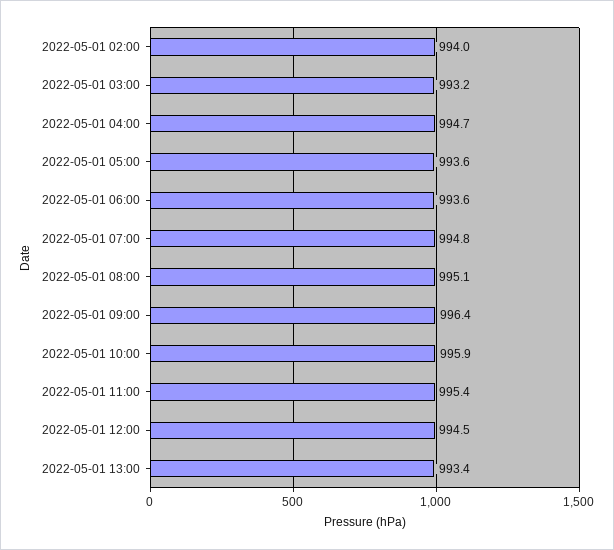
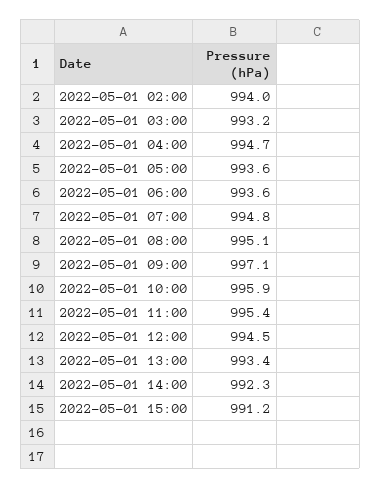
2022-05-01 09:00: 996.4 -> 997.1
2022-05-01 14:00: none -> 992.3
2022-05-01 15:00: none -> 991.2

